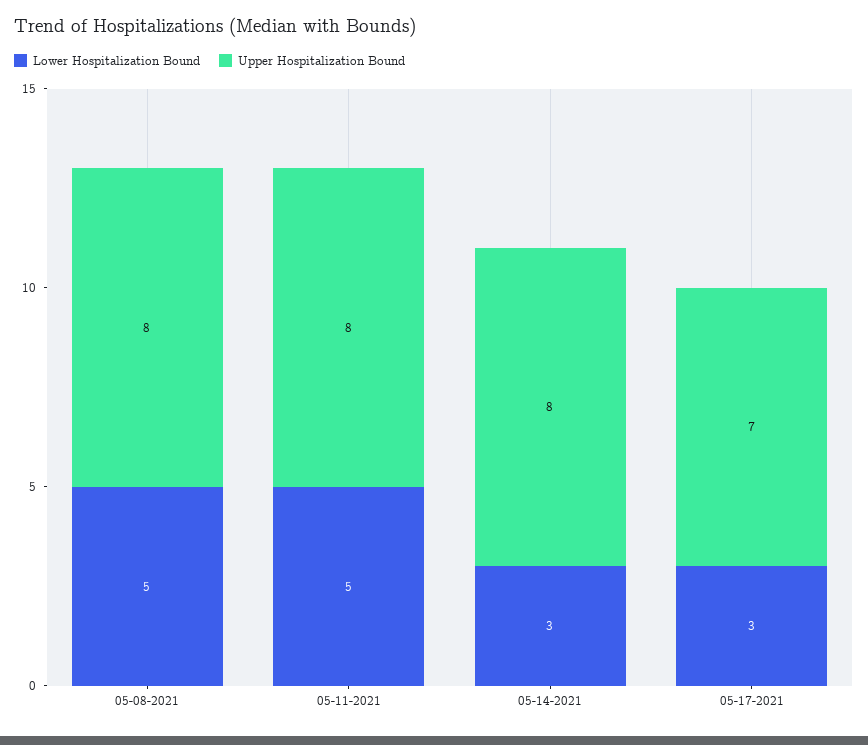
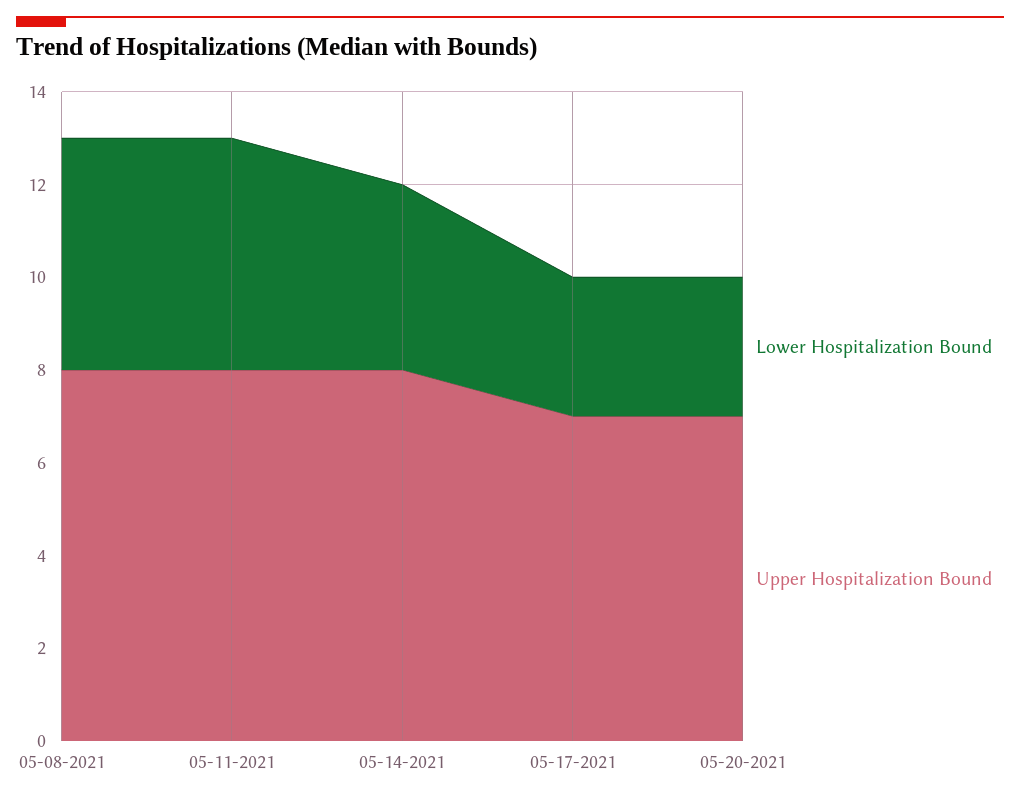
Lower Hospitalization Bound, 05-14-2021: 3 -> 4
Lower Hospitalization Bound, 05-20-2021: none -> 3
Upper Hospitalization Bound, 05-20-2021: none -> 7

